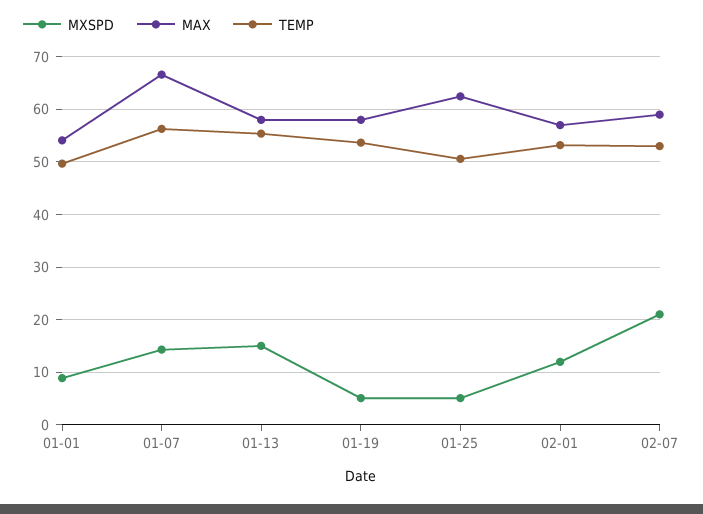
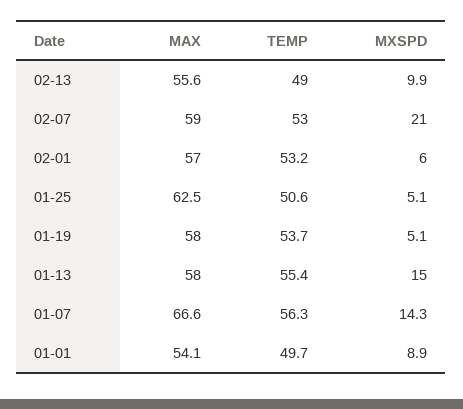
MXSPD, 02-01: 12 -> 6
MAX, 02-13: none -> 55.6
TEMP, 02-13: none -> 49
MXSPD, 02-13: none -> 9.9

